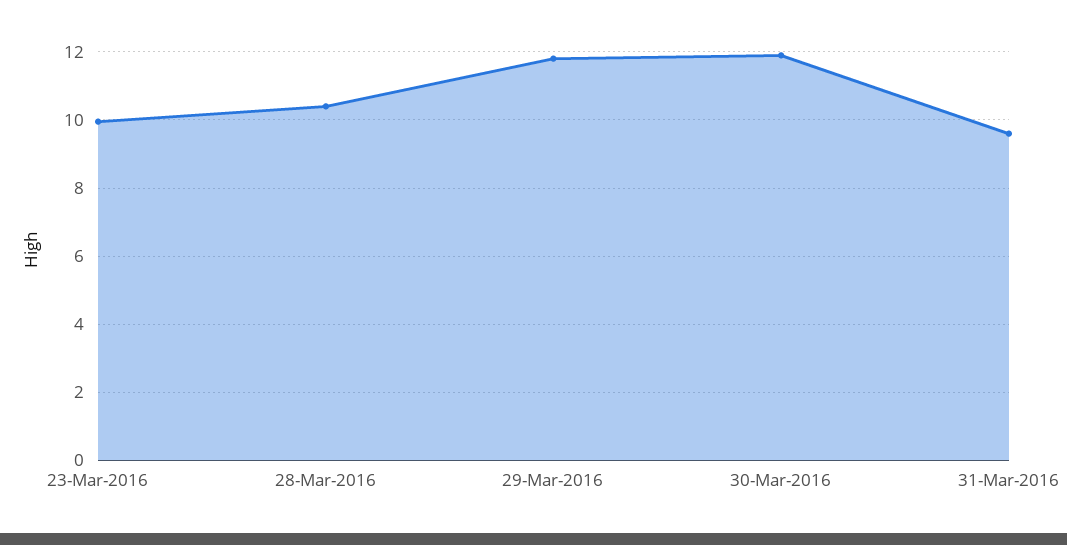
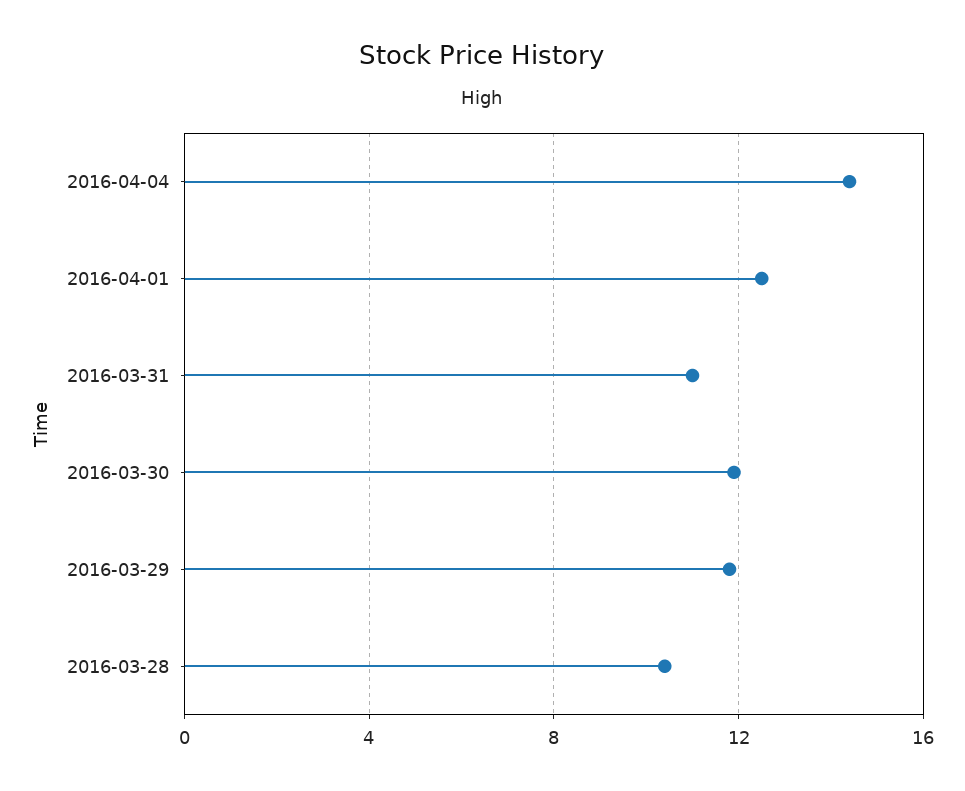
23-Mar-2016: 10 -> none
31-Mar-2016: 9.6 -> 11
2016-04-04: none -> 14.5
2016-04-01: none -> 12.5

